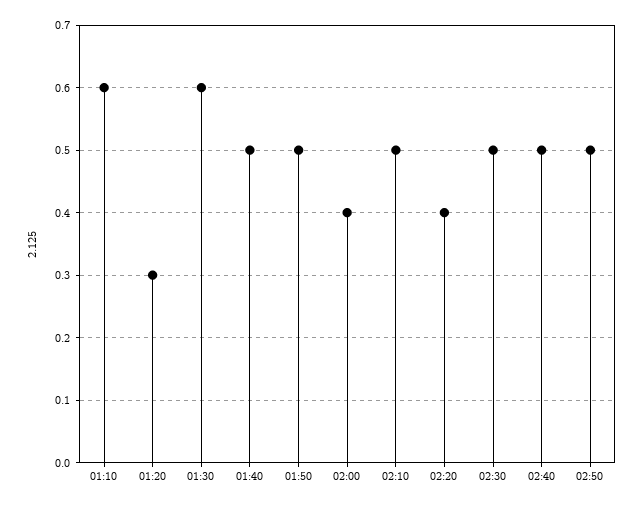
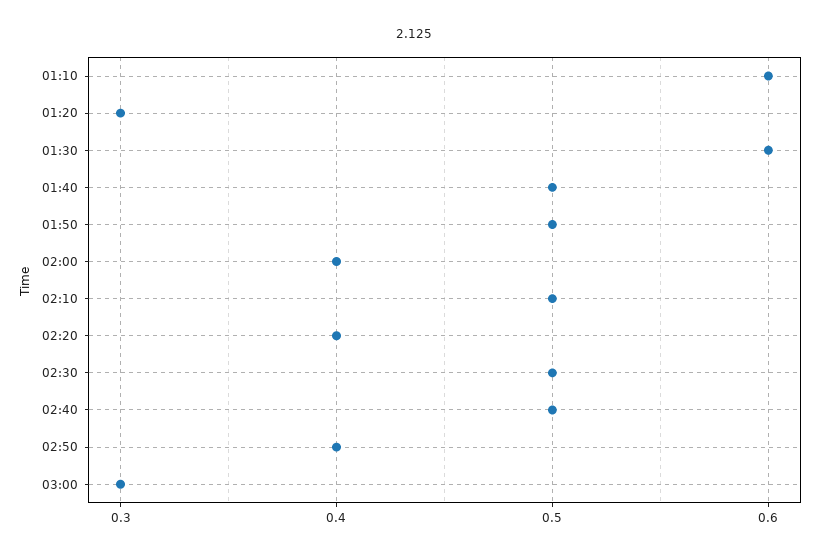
02:50: 0.5 -> 0.4
03:00: none -> 0.3

